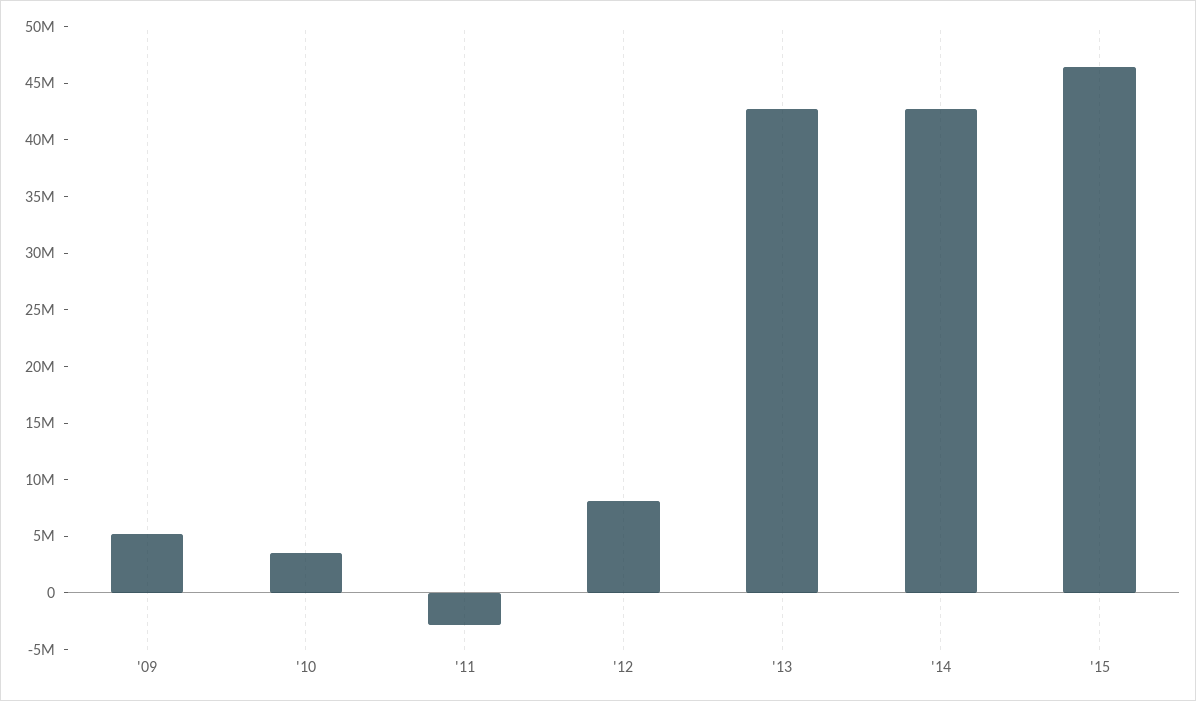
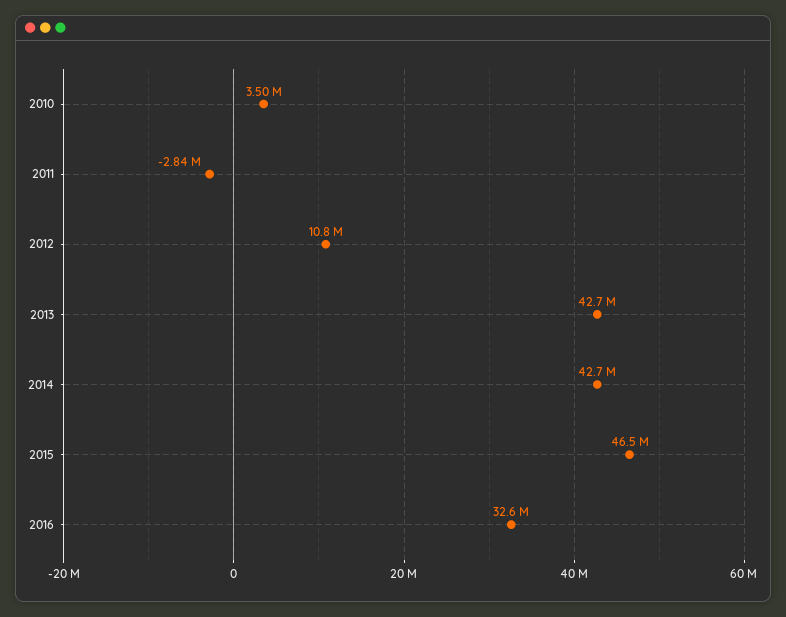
'09: 5000000 -> none
'12: 8000000 -> 10800000
2016: none -> 32600000

